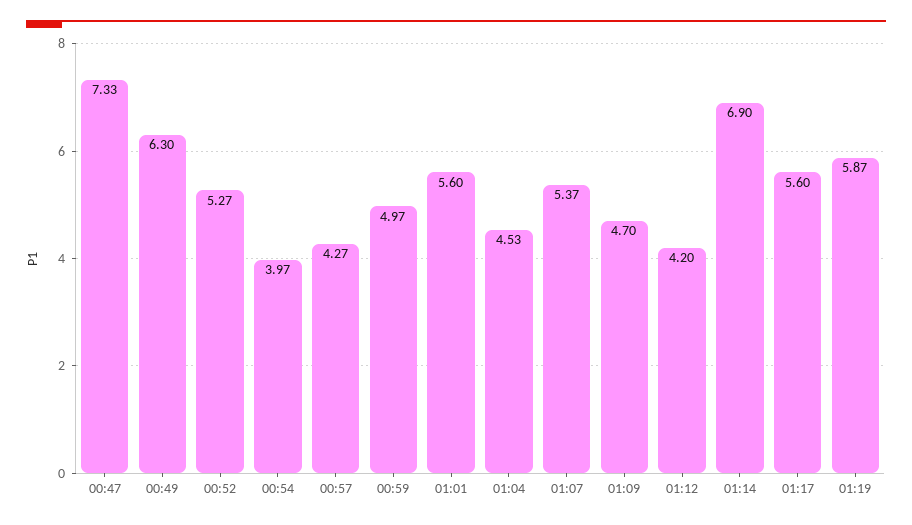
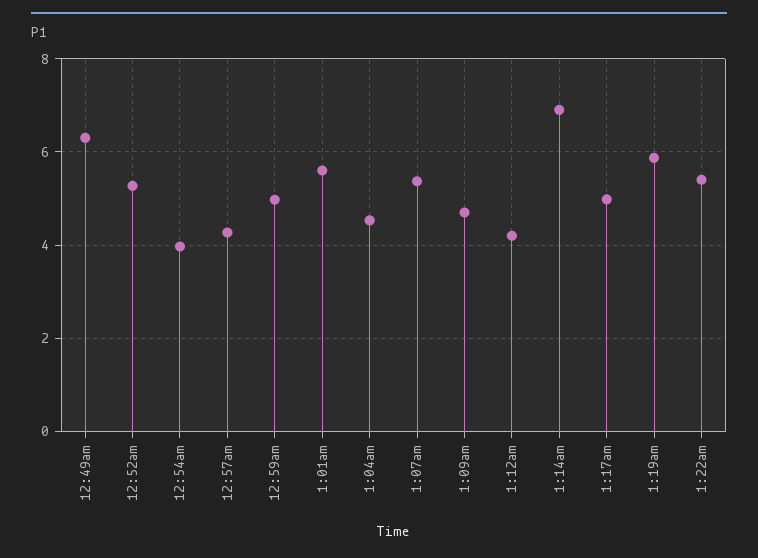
00:47: 7.33 -> none
01:17: 5.6 -> 5
1:22am: none -> 5.4

